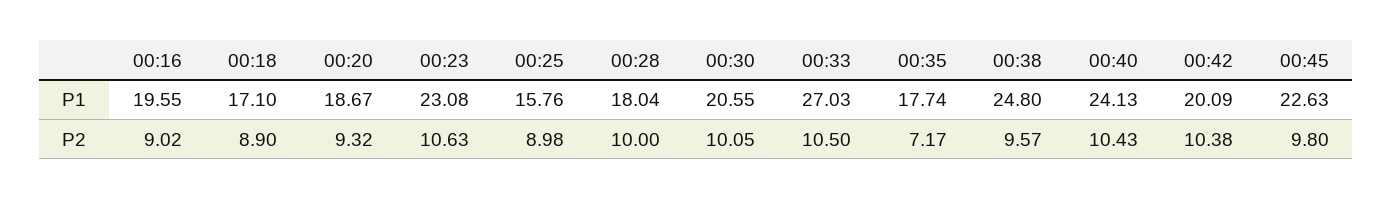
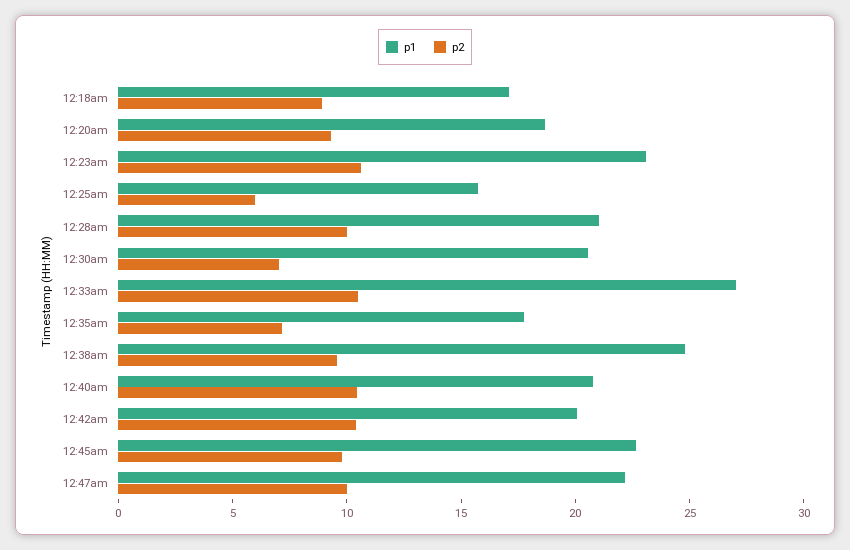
P1, 00:16: 19.55 -> none
P1, 00:28: 18.04 -> 21
P1, 00:40: 24.13 -> 21
P2, 00:16: 9.02 -> none
P2, 00:25: 8.98 -> 6
P2, 00:30: 10.05 -> 7
P1, 12:47am: none -> 22
P2, 12:47am: none -> 10

